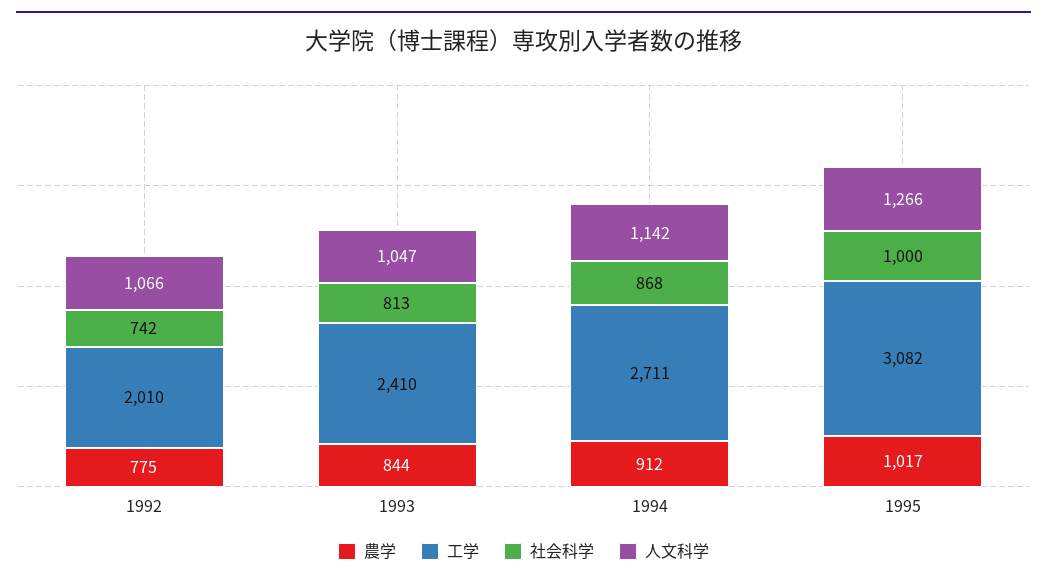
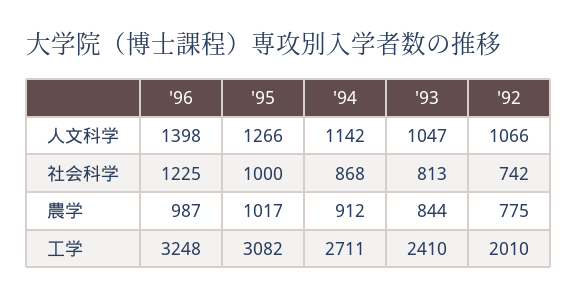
人文科学, '96: none -> 1398
社会科学, '96: none -> 1225
農学, '96: none -> 987
工学, '96: none -> 3248

